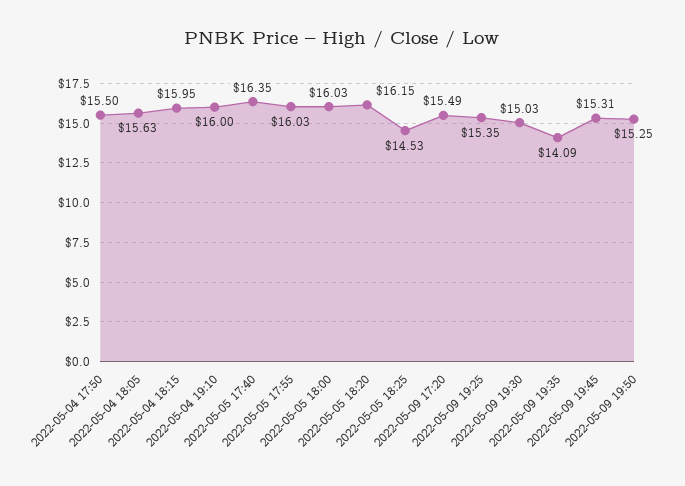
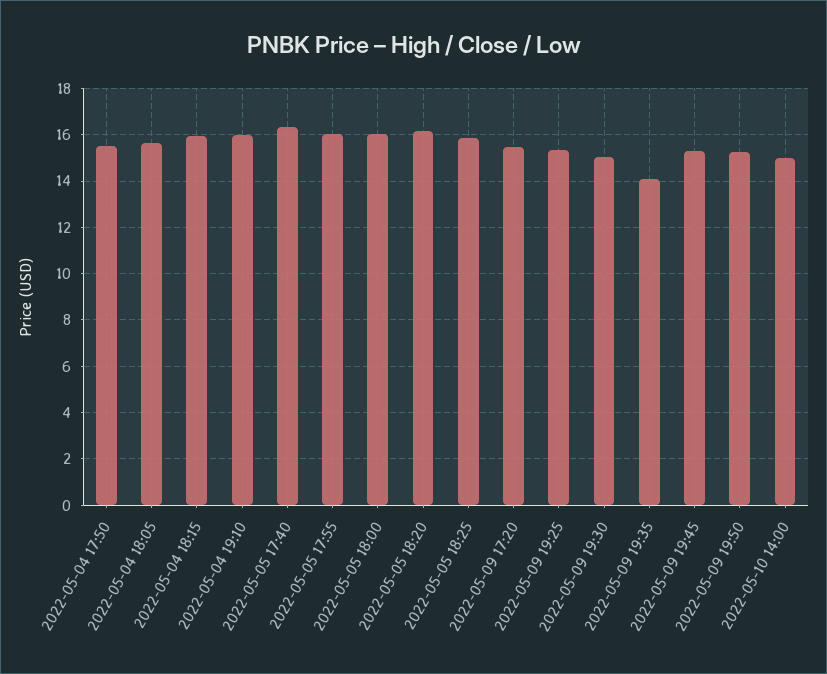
2022-05-05 18:25: 14.53 -> 16
2022-05-10 14:00: none -> 15

